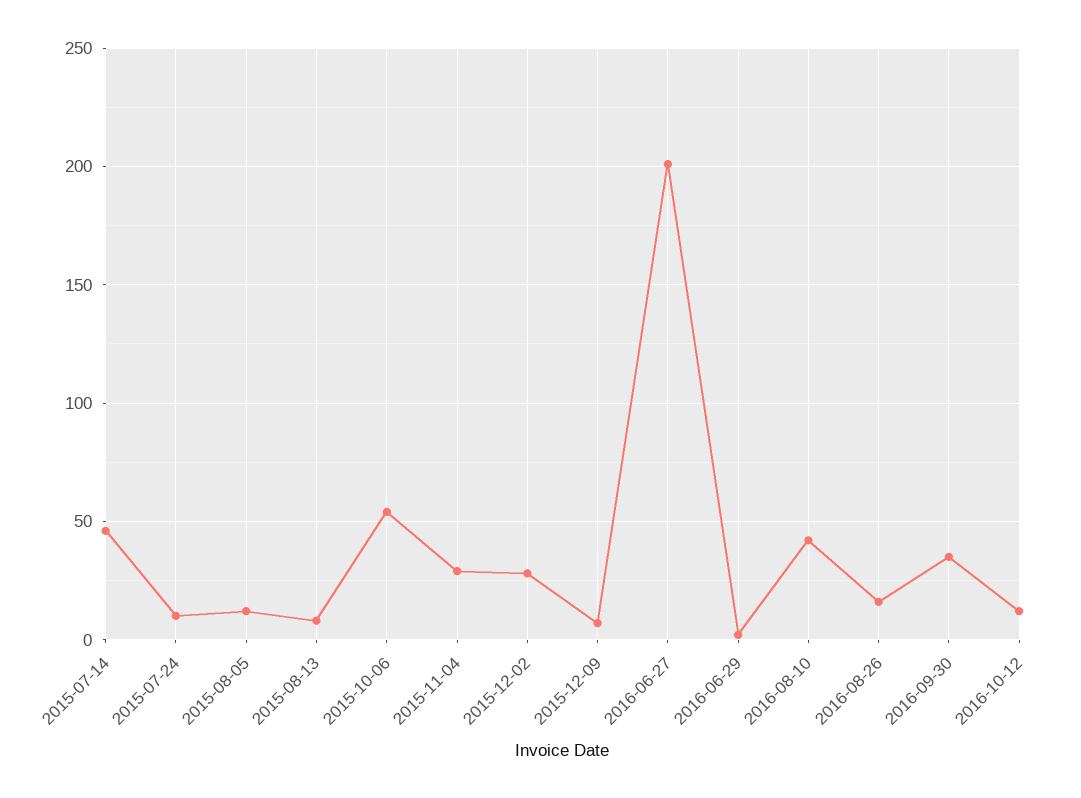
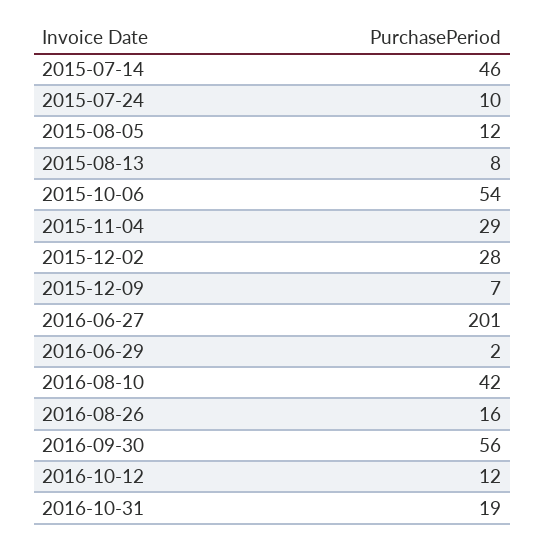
2016-09-30: 35 -> 56
2016-10-31: none -> 19

